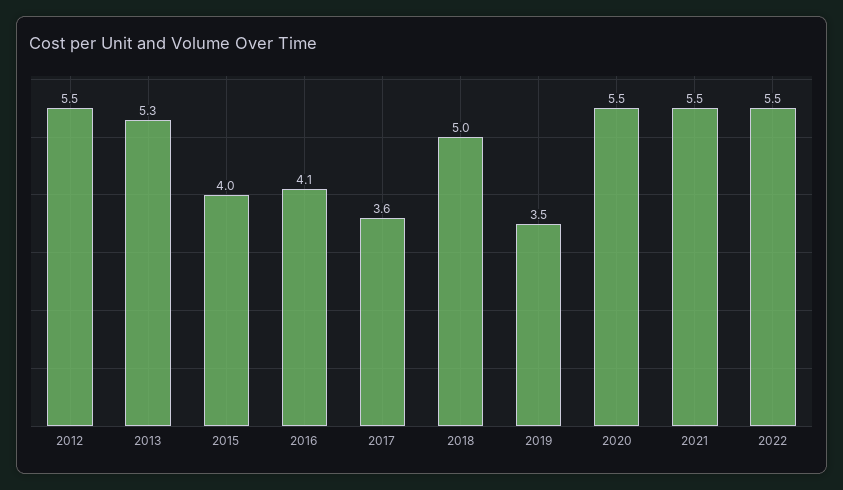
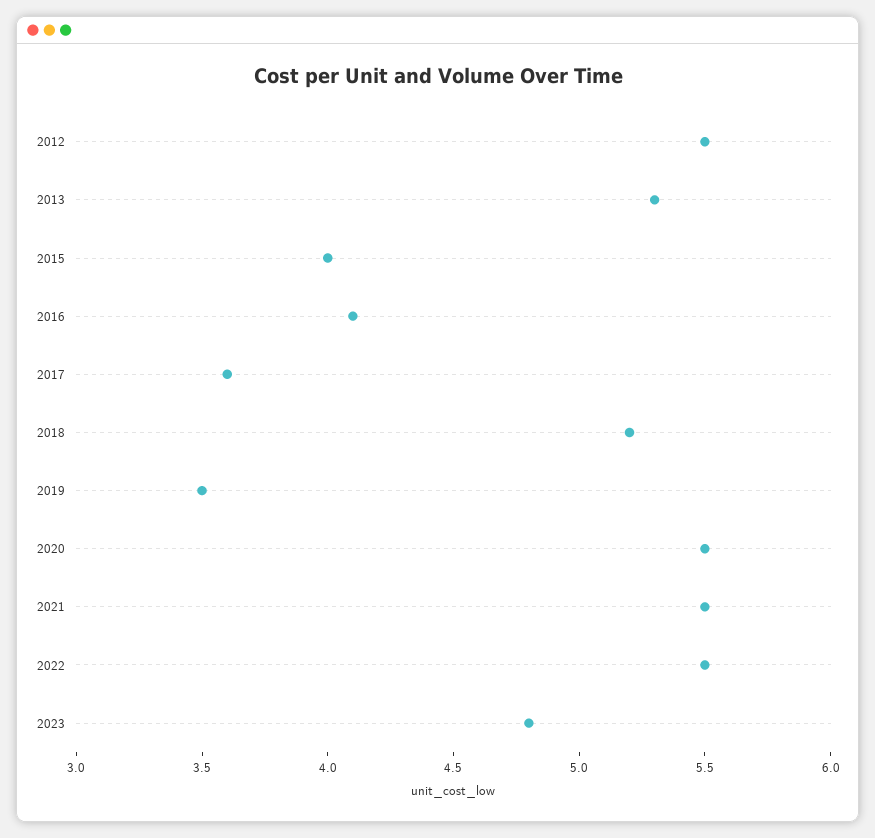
2018: 5 -> 5.2
2023: none -> 4.8

